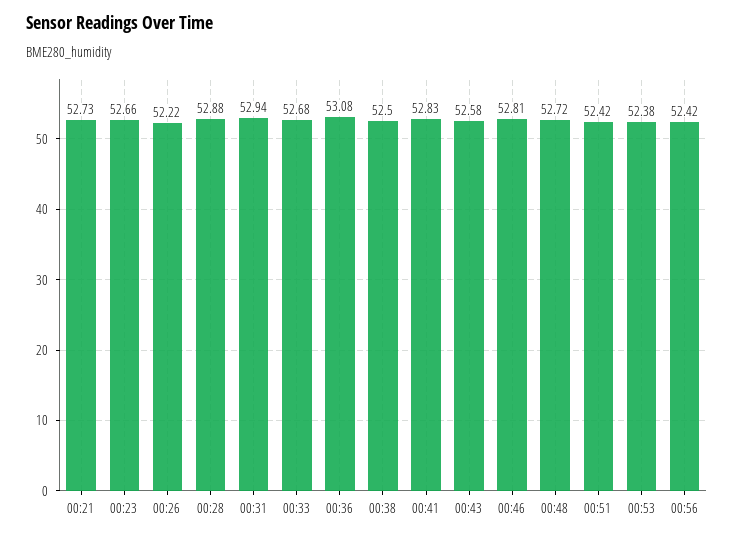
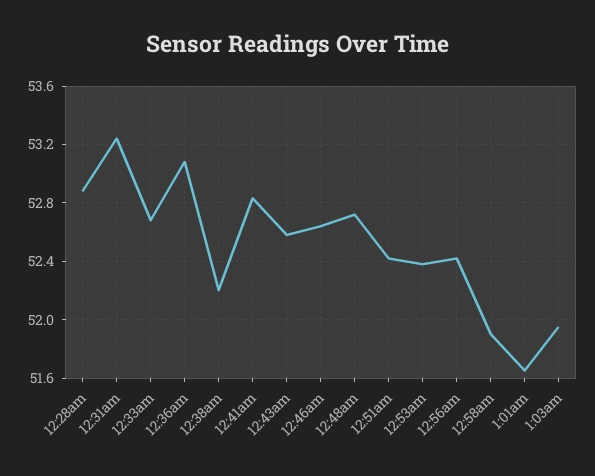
00:21: 52.73 -> none
00:23: 52.66 -> none
00:26: 52.22 -> none
00:31: 52.94 -> 53.25
00:38: 52.5 -> 52.2
00:46: 52.81 -> 52.65
12:58am: none -> 51.9
1:01am: none -> 51.65
1:03am: none -> 51.95

